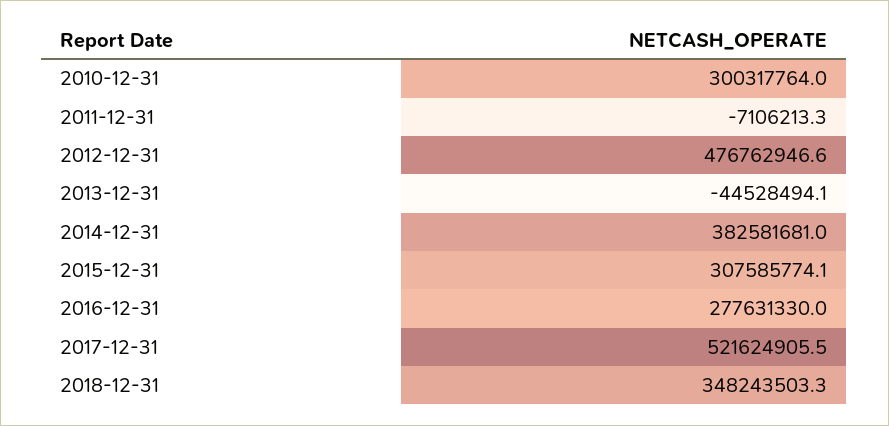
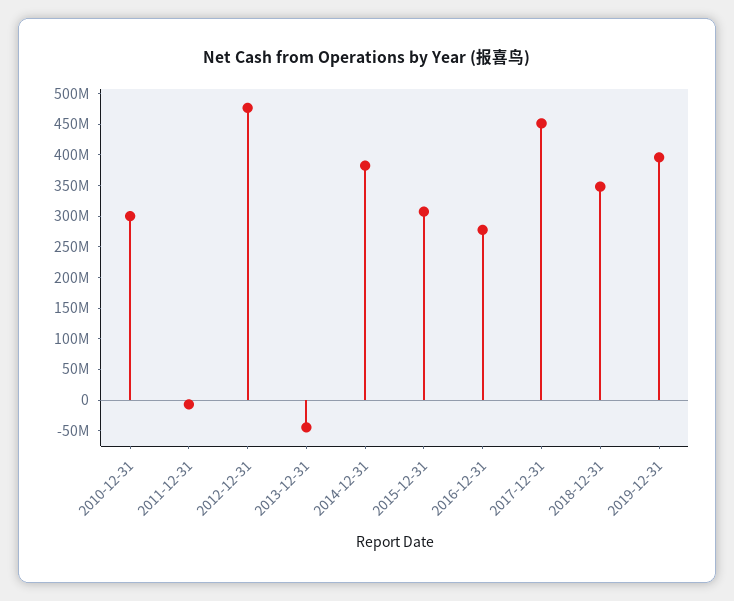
2017-12-31: 521624905.5 -> 450000000
2019-12-31: none -> 400000000

